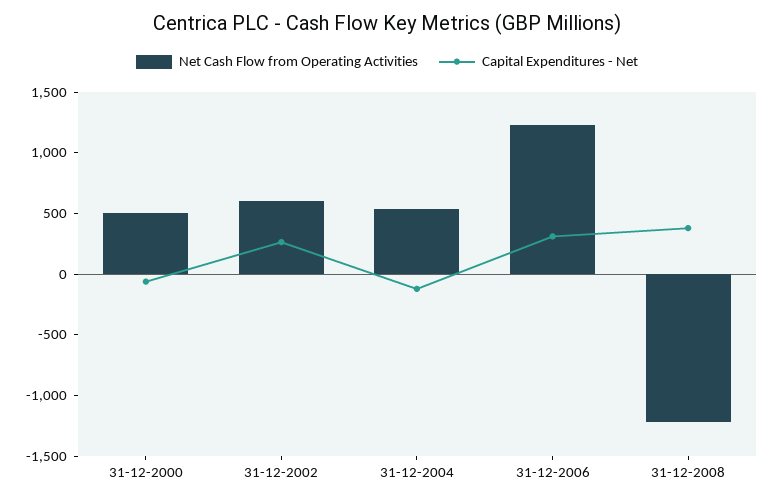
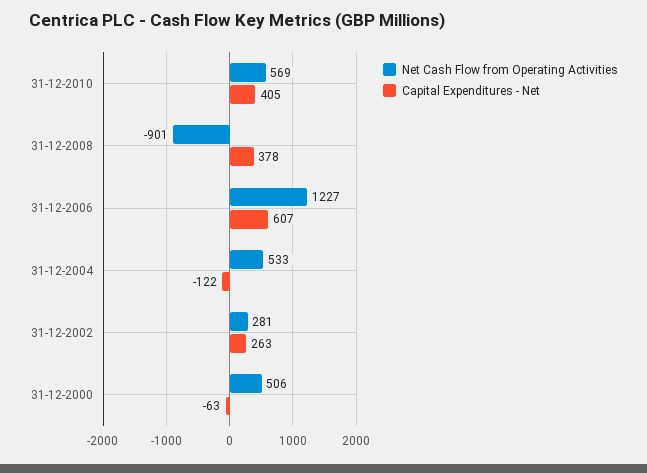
Net Cash Flow from Operating Activities, 31-12-2002: 600 -> 281
Capital Expenditures - Net, 31-12-2006: 300 -> 607
Net Cash Flow from Operating Activities, 31-12-2008: -1200 -> -901
Net Cash Flow from Operating Activities, 31-12-2010: none -> 569
Capital Expenditures - Net, 31-12-2010: none -> 405

